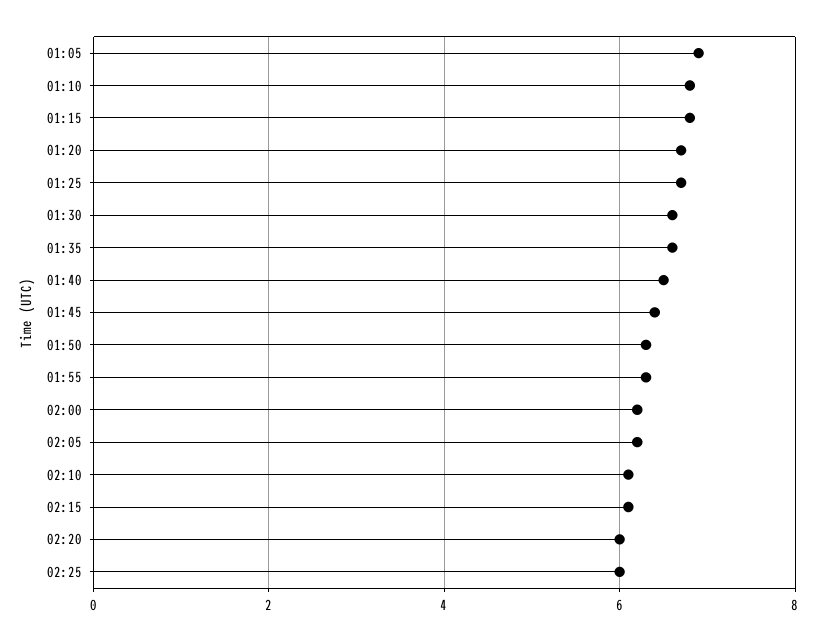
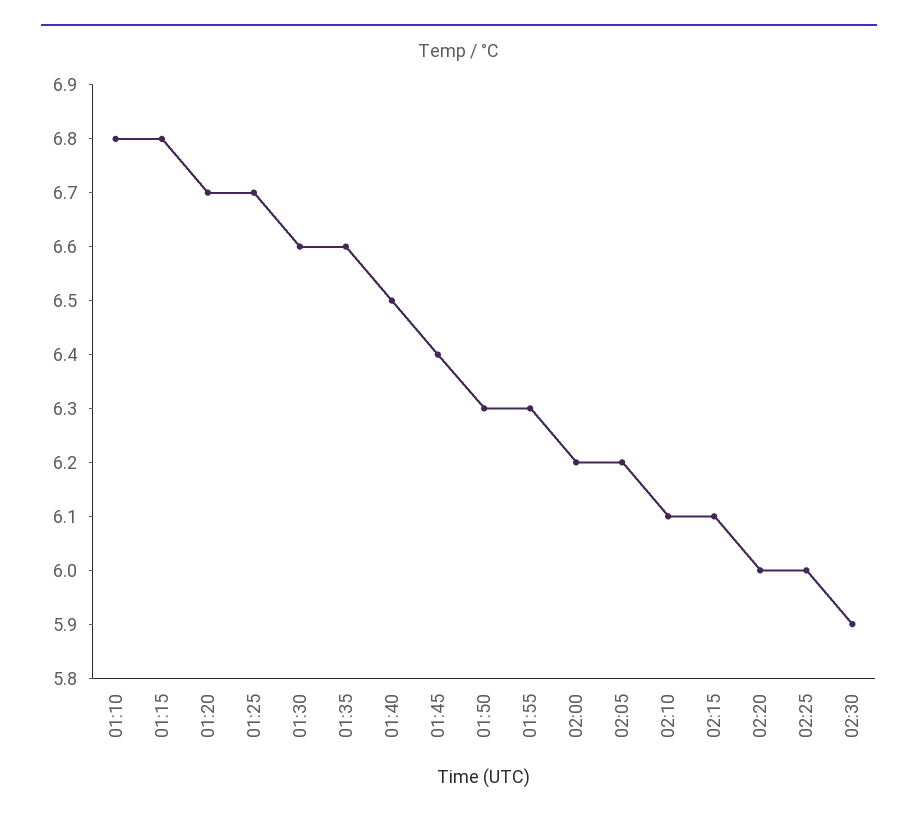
01:05: 7 -> none
02:30: none -> 5.9

